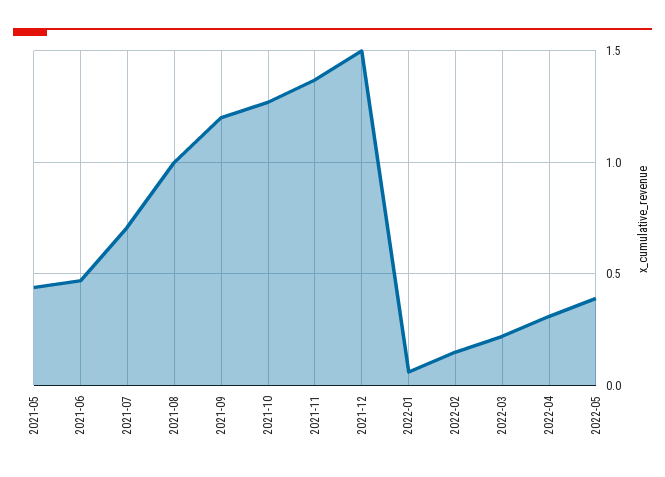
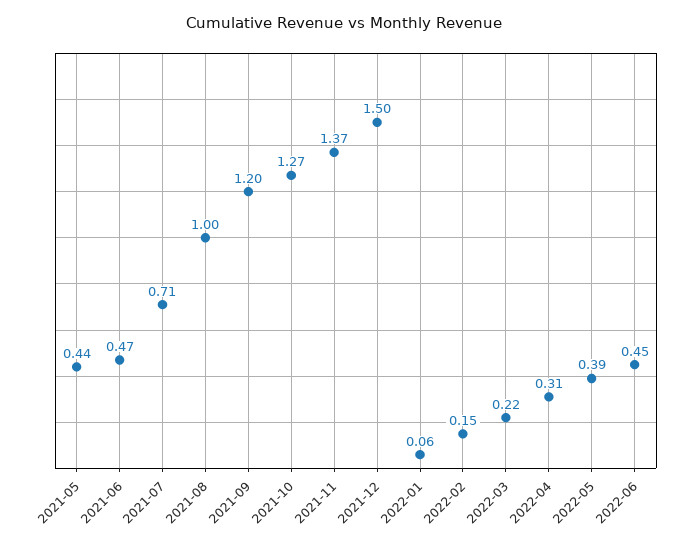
2022-06: none -> 0.45

